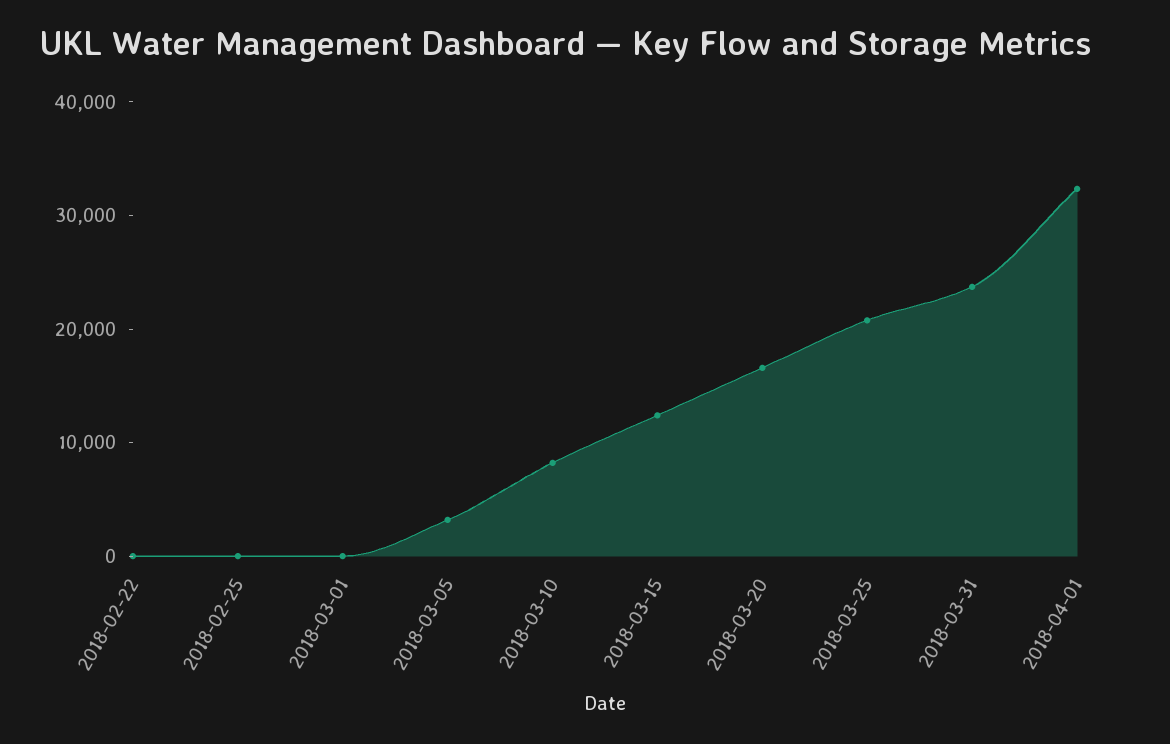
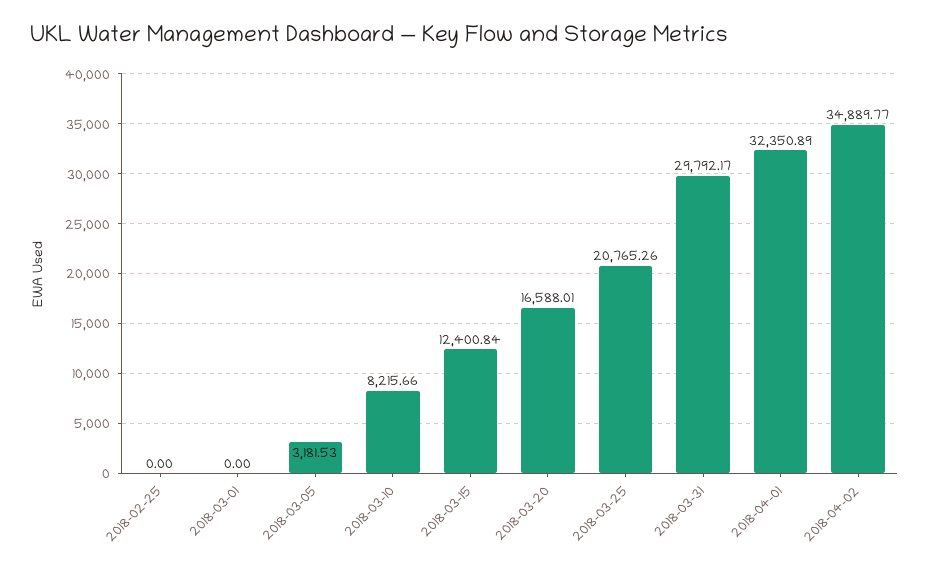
2018-02-22: 0 -> none
2018-03-31: 24000 -> 29792.17
2018-04-02: none -> 34889.77

